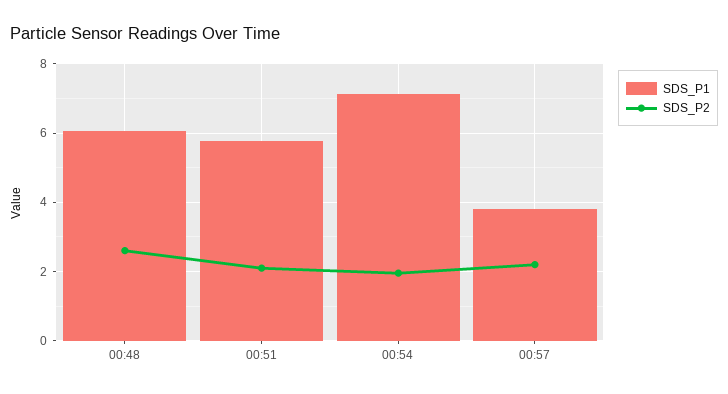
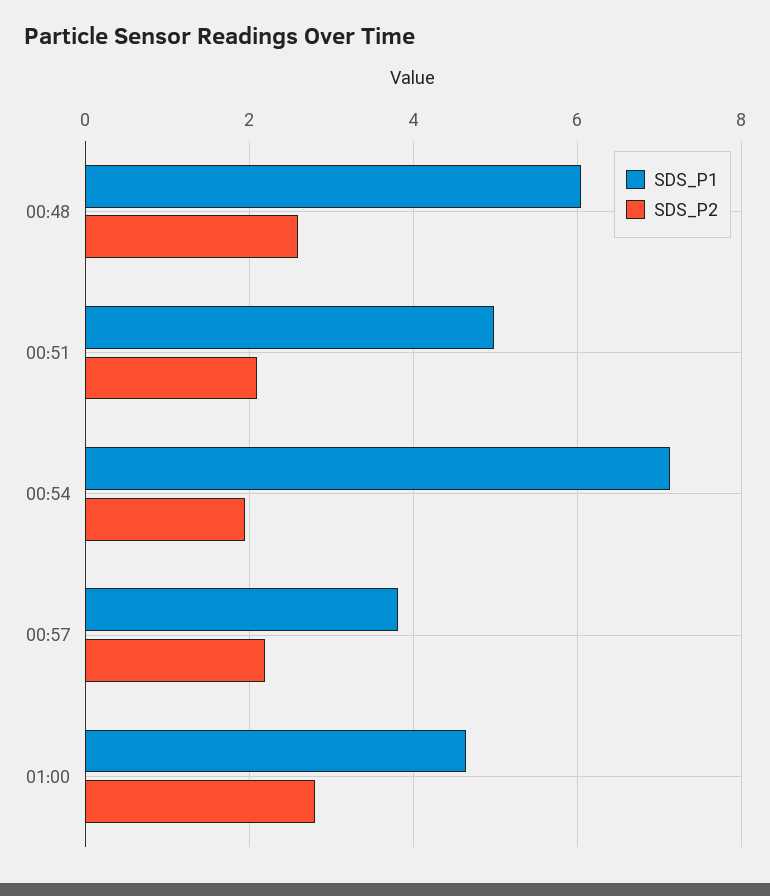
SDS_P1, 00:51: 5.8 -> 5
SDS_P1, 01:00: none -> 4.6
SDS_P2, 01:00: none -> 2.8

